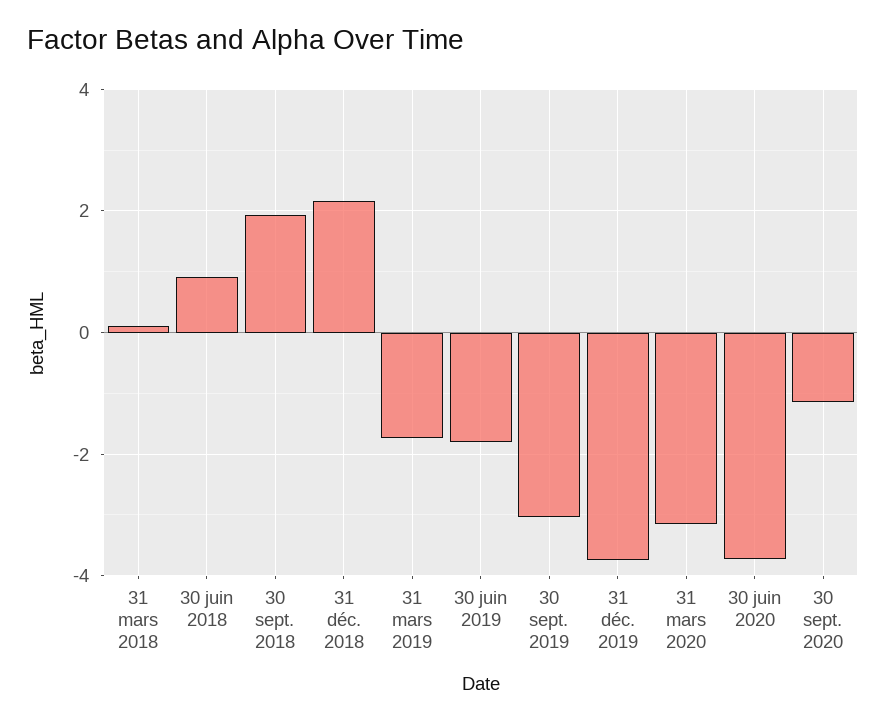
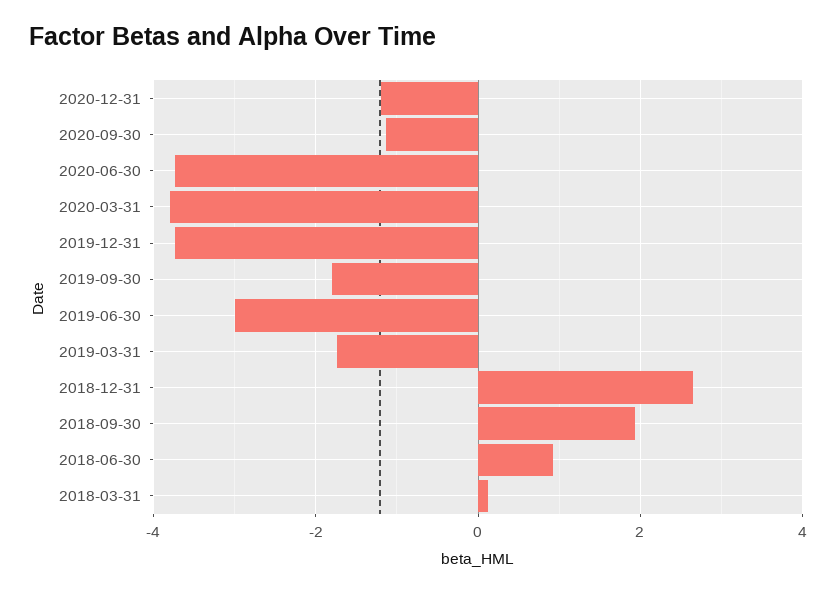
31 déc. 2018: 2.2 -> 2.6
30 juin 2019: -1.8 -> -3
30 sept. 2019: -3 -> -1.8
31 mars 2020: -3.2 -> -3.8
2020-12-31: none -> -1.2

